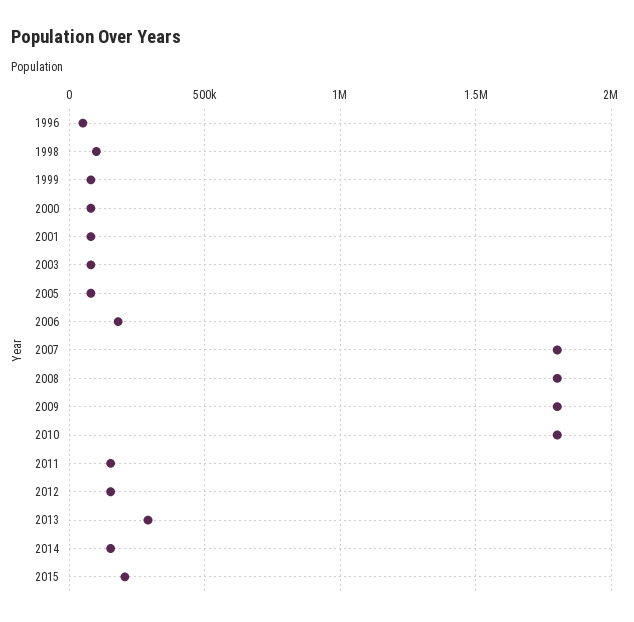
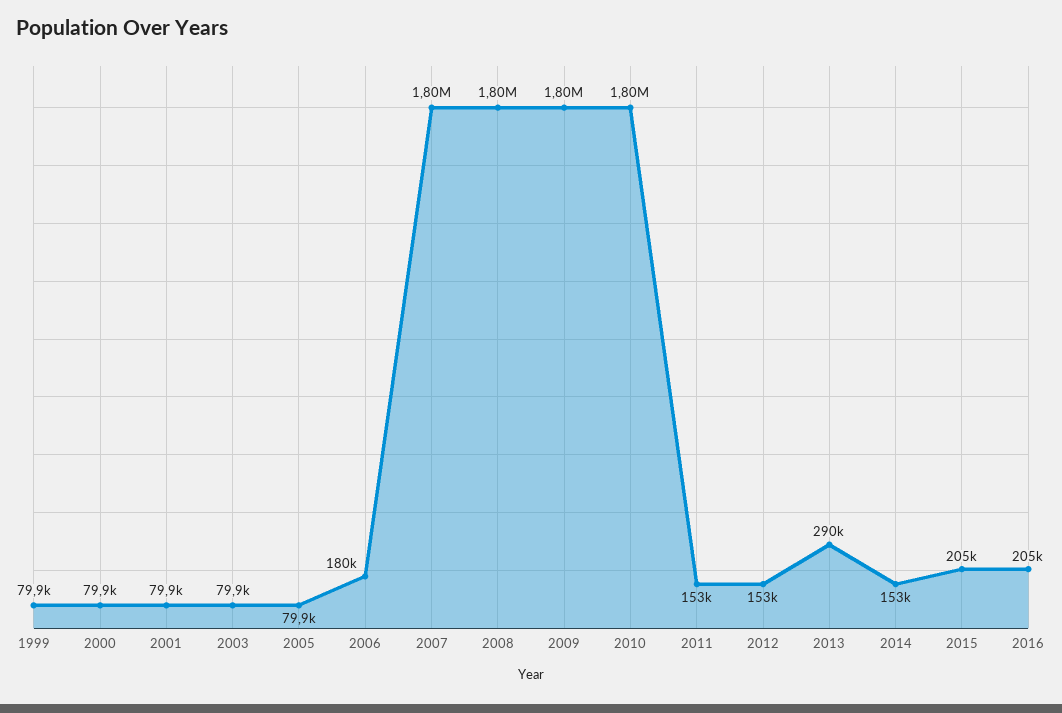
1996: 50000 -> none
1998: 100000 -> none
2016: none -> 205000

